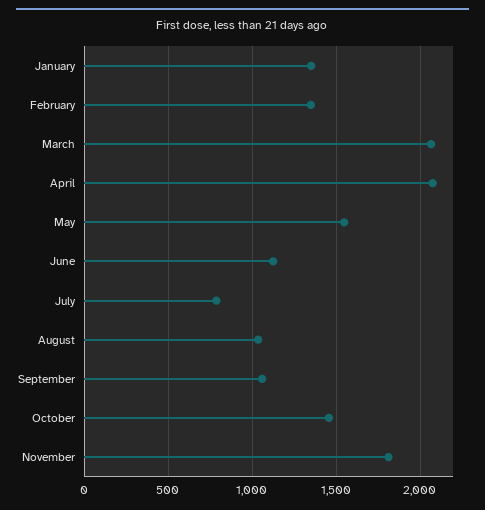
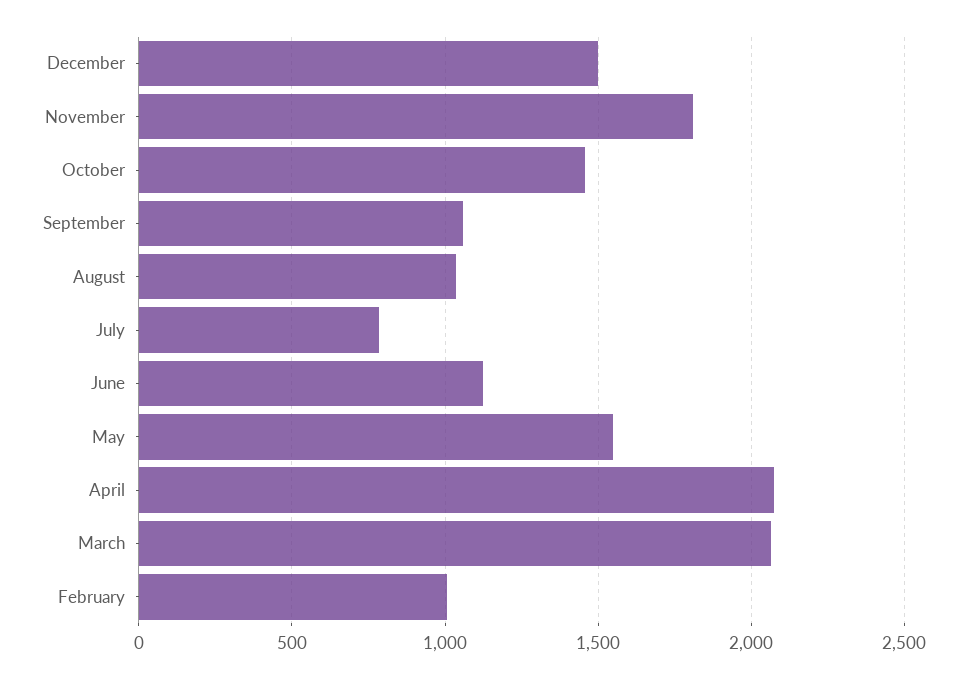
January: 1350 -> none
February: 1350 -> 1000
December: none -> 1500

